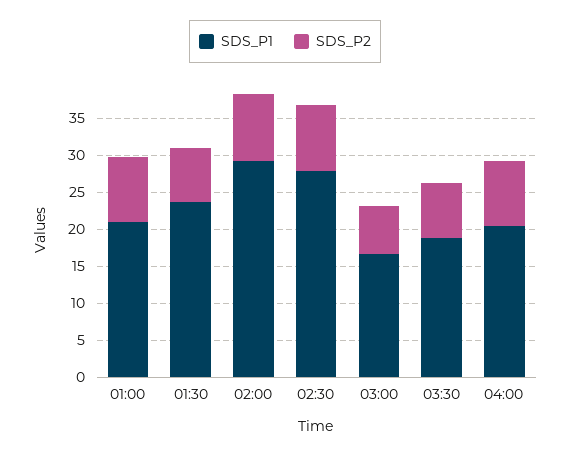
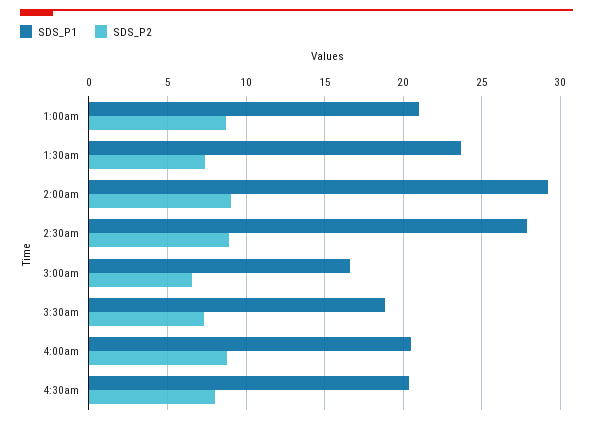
SDS_P1, 4:30am: none -> 20.5
SDS_P2, 4:30am: none -> 8

